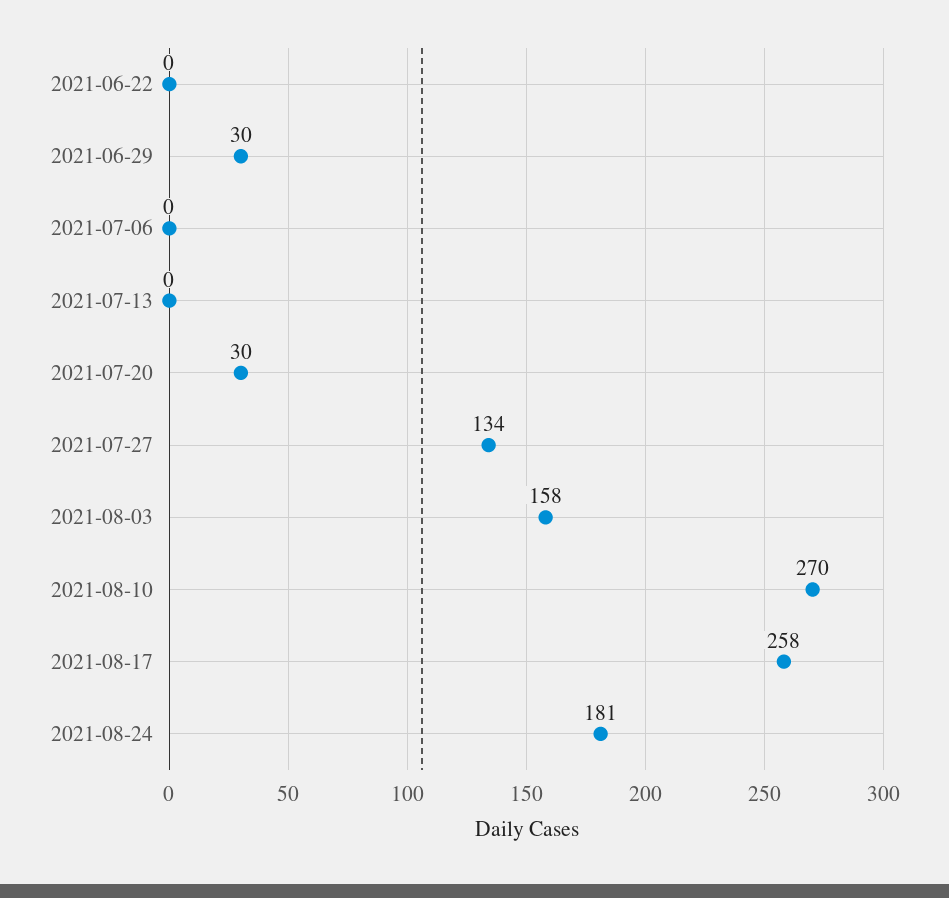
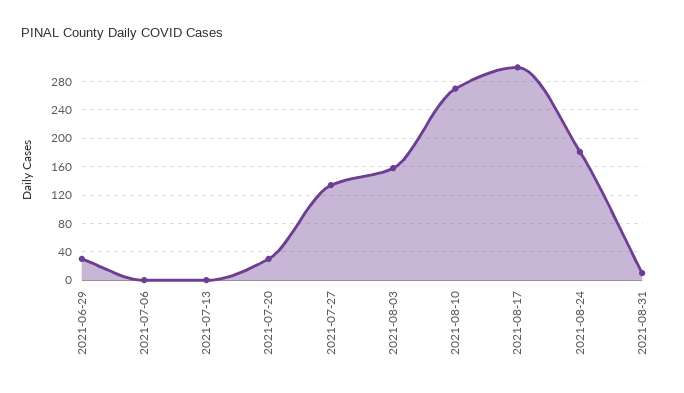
2021-06-22: 0 -> none
2021-08-17: 258 -> 300
2021-08-31: none -> 10

